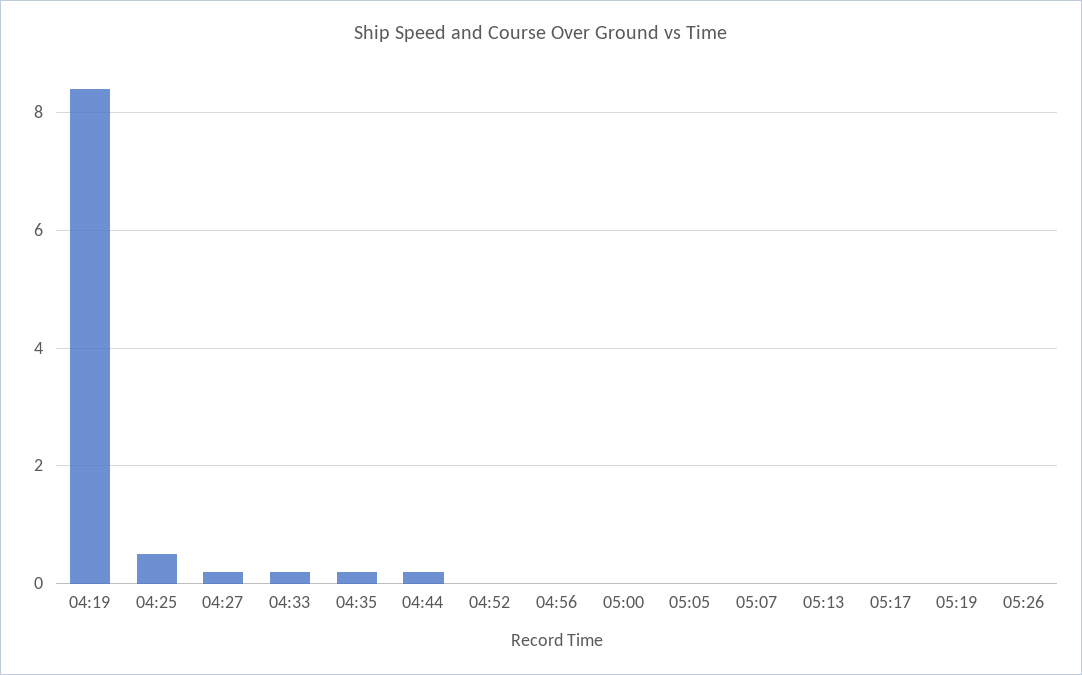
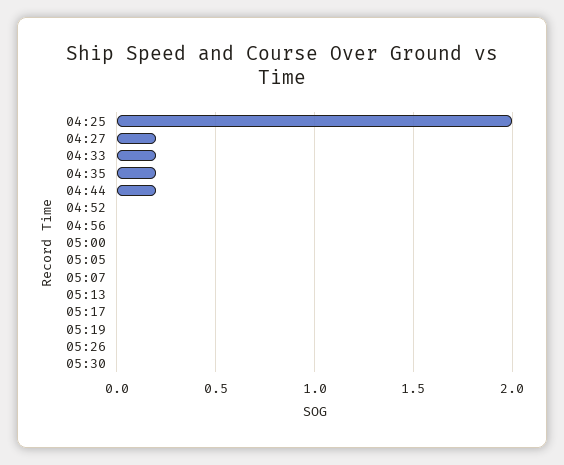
04:19: 8.5 -> none
04:25: 0.5 -> 2
05:30: none -> 0

